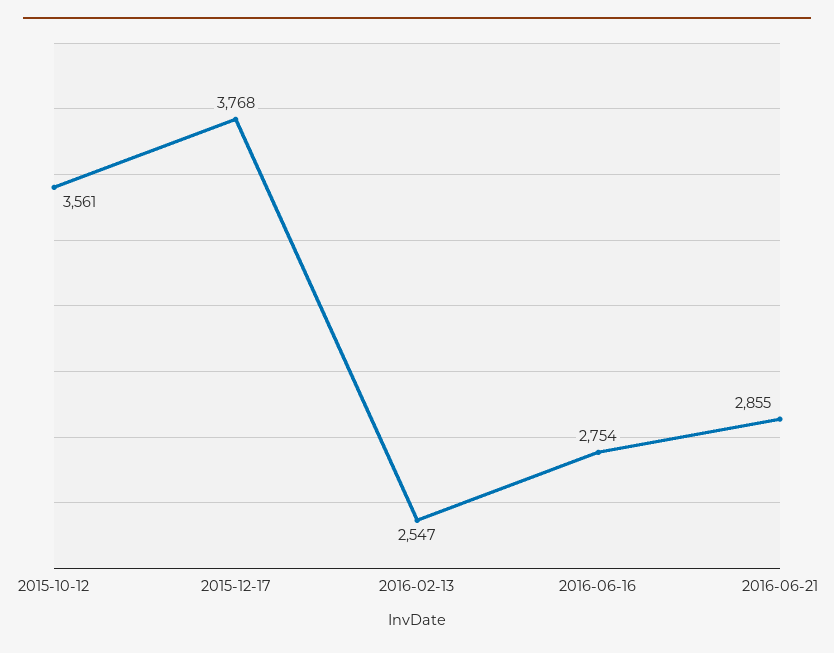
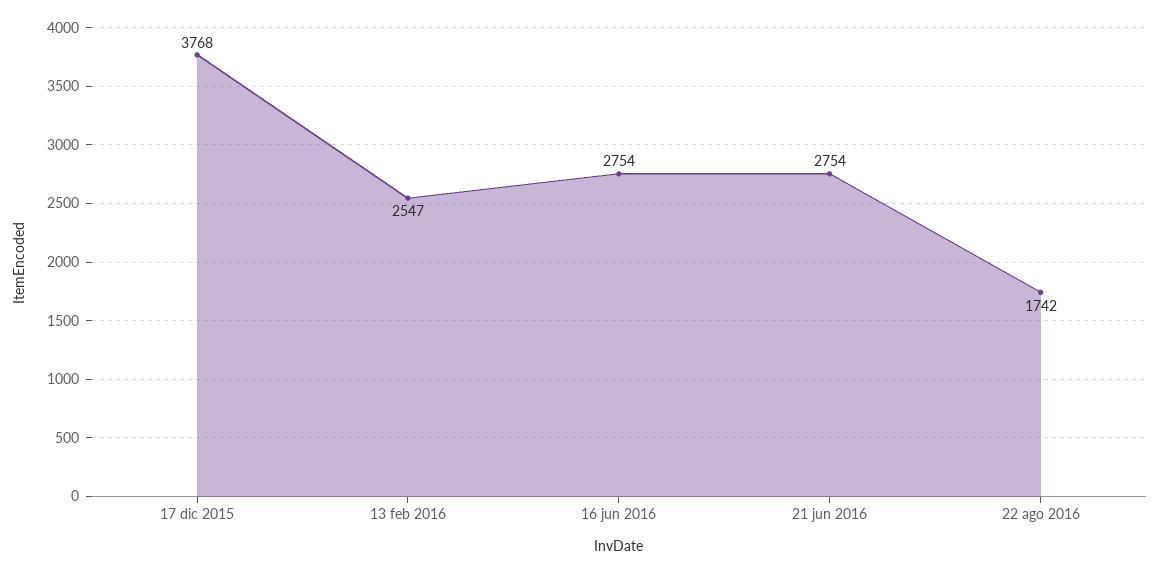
2015-10-12: 3561 -> none
2016-06-21: 2855 -> 2754
22 ago 2016: none -> 1742

